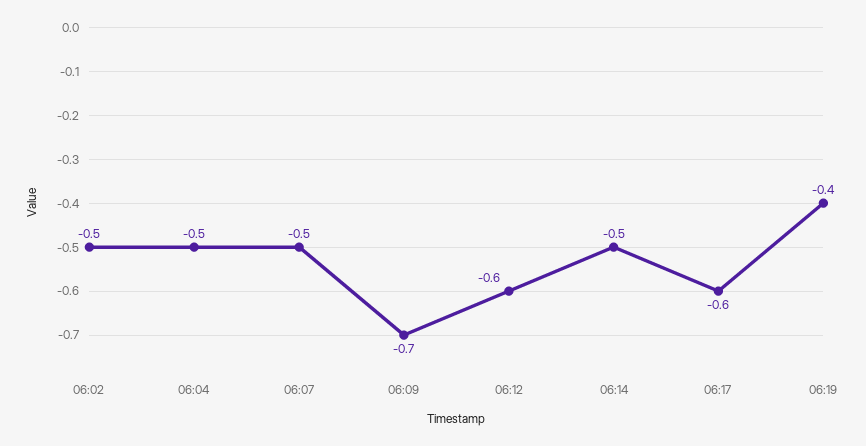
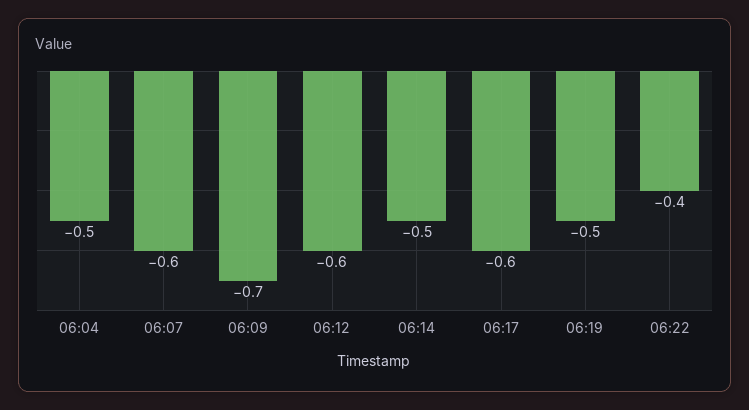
06:02: -0.5 -> none
06:07: -0.5 -> -0.6
06:19: -0.4 -> -0.5
06:22: none -> -0.4

